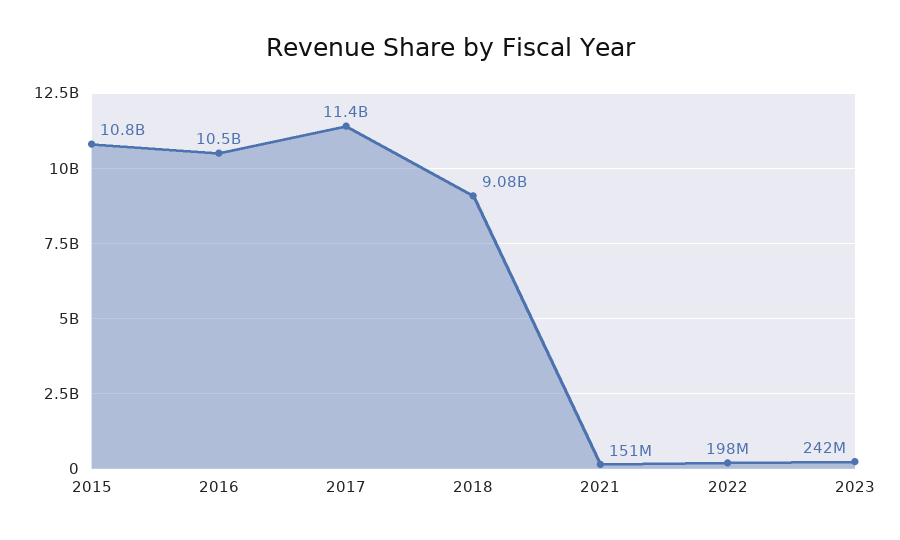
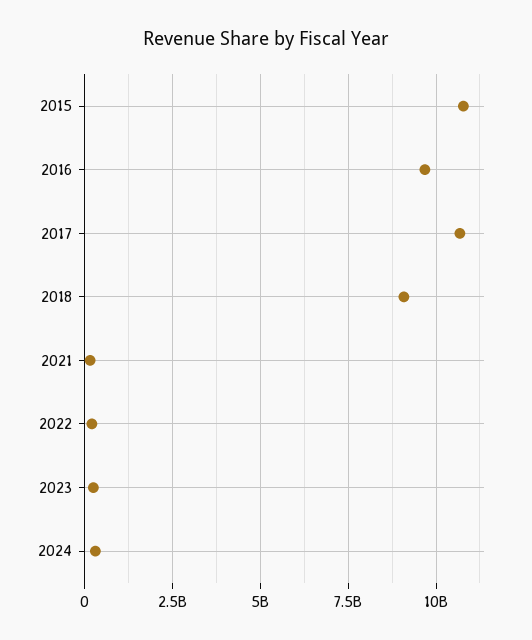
2016: 10500000000 -> 9750000000
2017: 11400000000 -> 10750000000
2024: none -> 250000000

